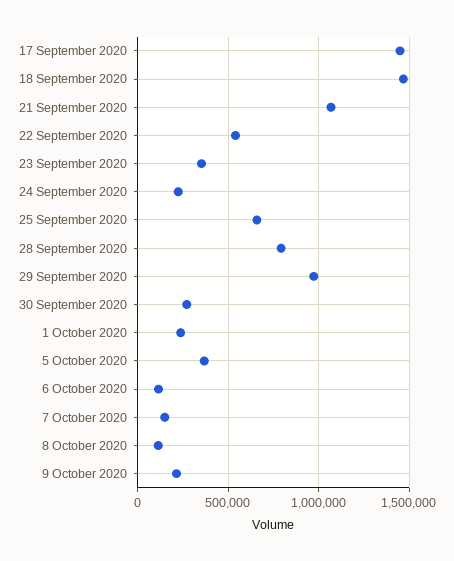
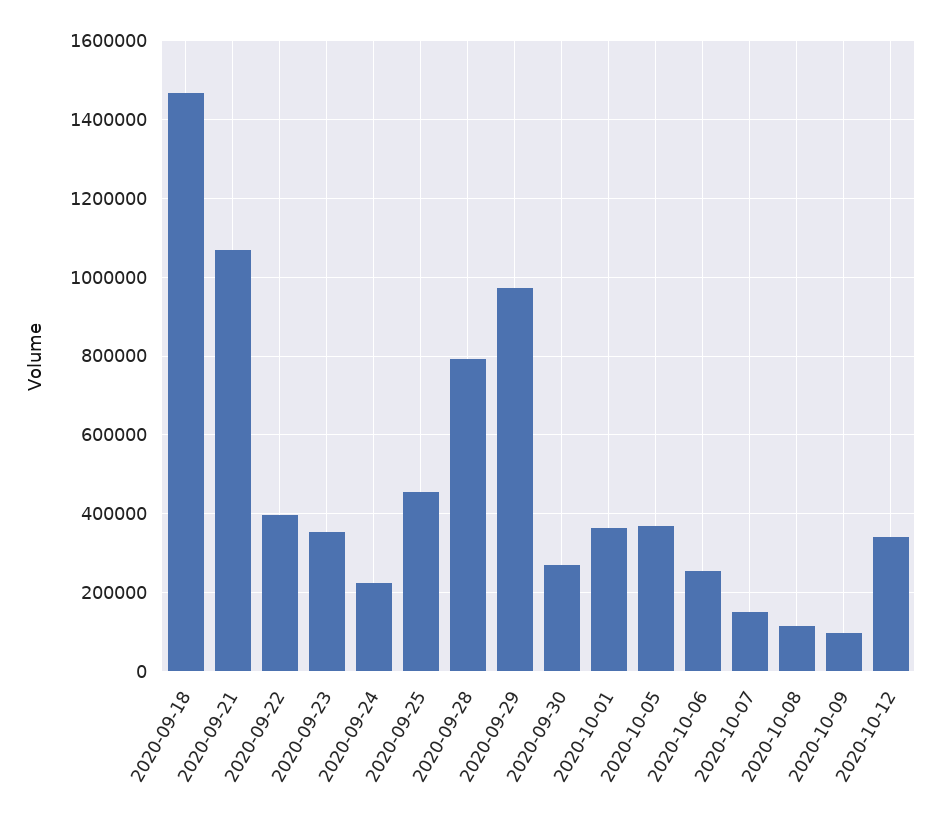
17 September 2020: 1450000 -> none
22 September 2020: 550000 -> 400000
25 September 2020: 650000 -> 460000
1 October 2020: 250000 -> 360000
6 October 2020: 100000 -> 260000
9 October 2020: 200000 -> 100000
2020-10-12: none -> 340000

